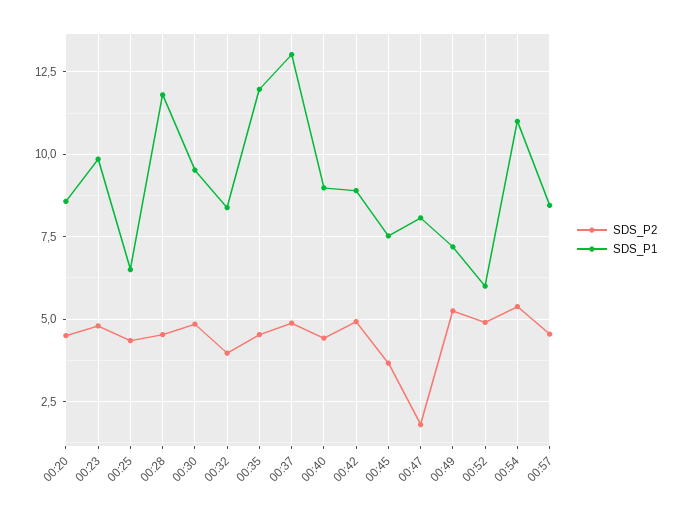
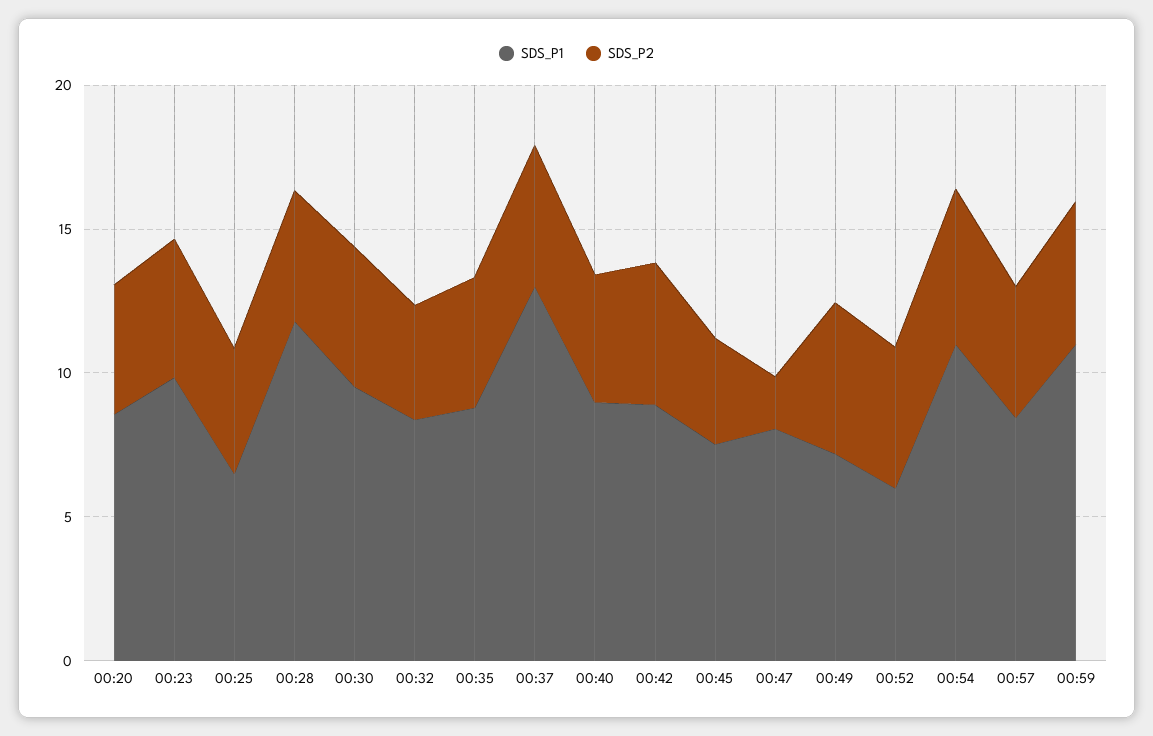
SDS_P1, 00:35: 12 -> 9
SDS_P1, 00:59: none -> 11
SDS_P2, 00:59: none -> 5

